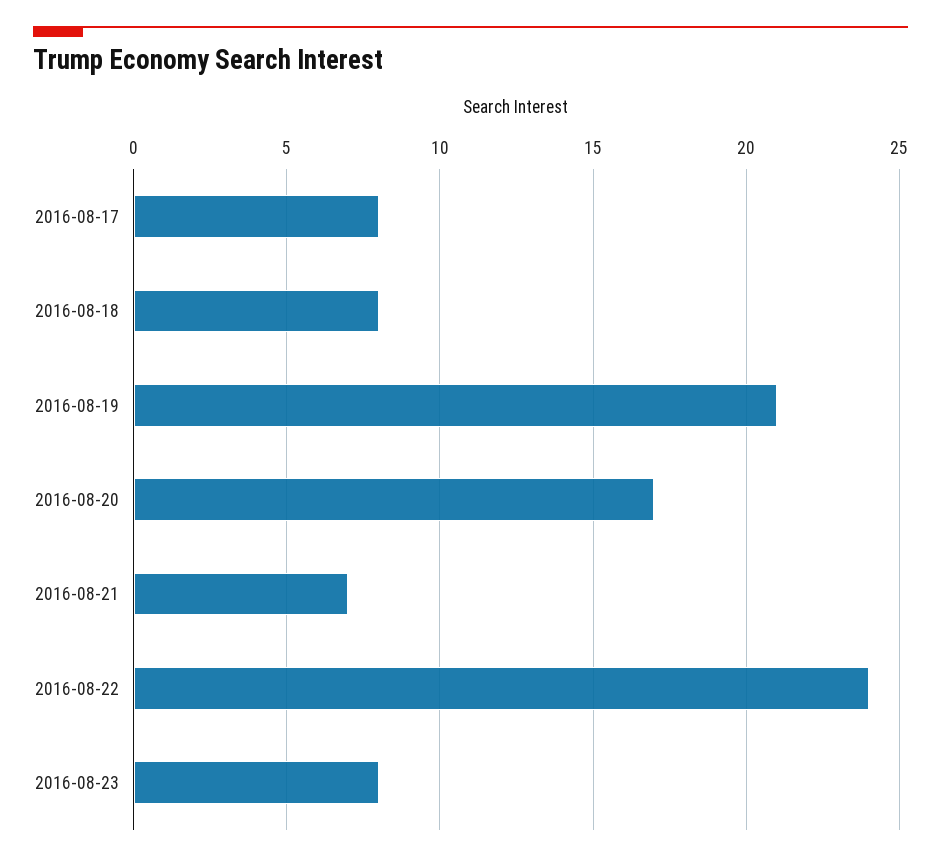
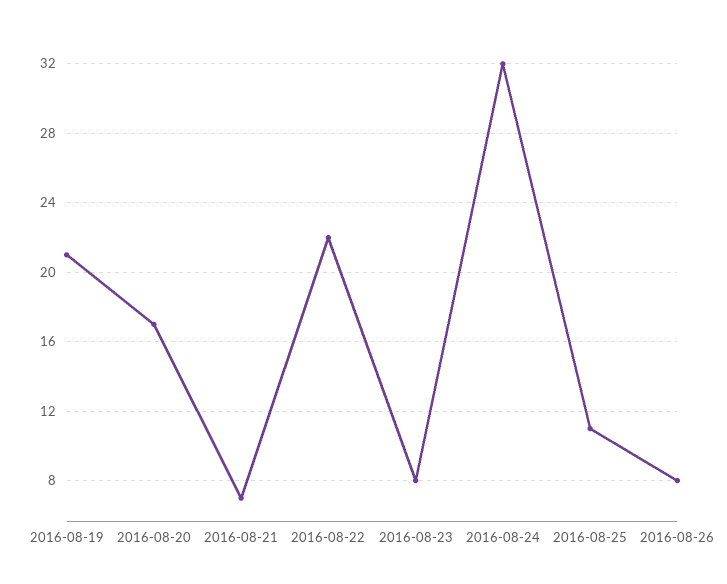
2016-08-17: 8 -> none
2016-08-18: 8 -> none
2016-08-22: 24 -> 22
2016-08-24: none -> 32
2016-08-25: none -> 11
2016-08-26: none -> 8

